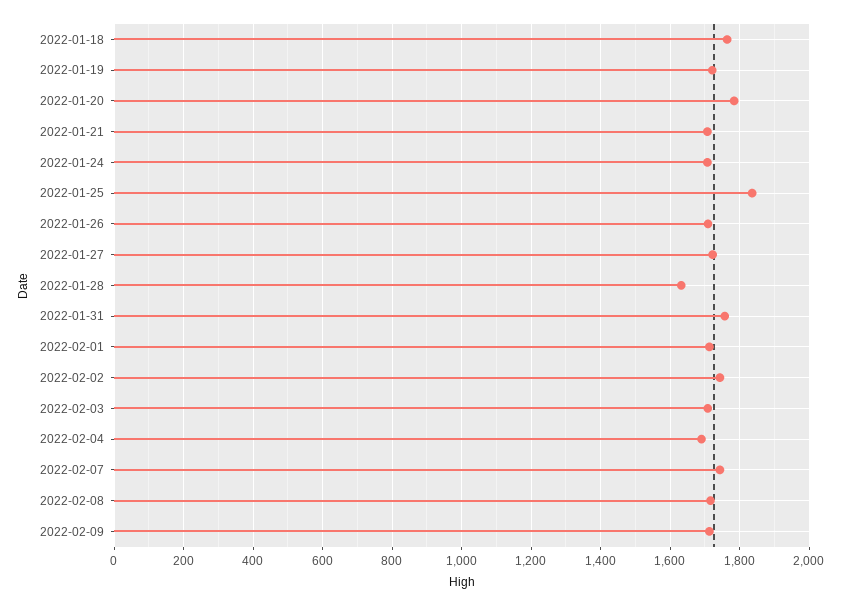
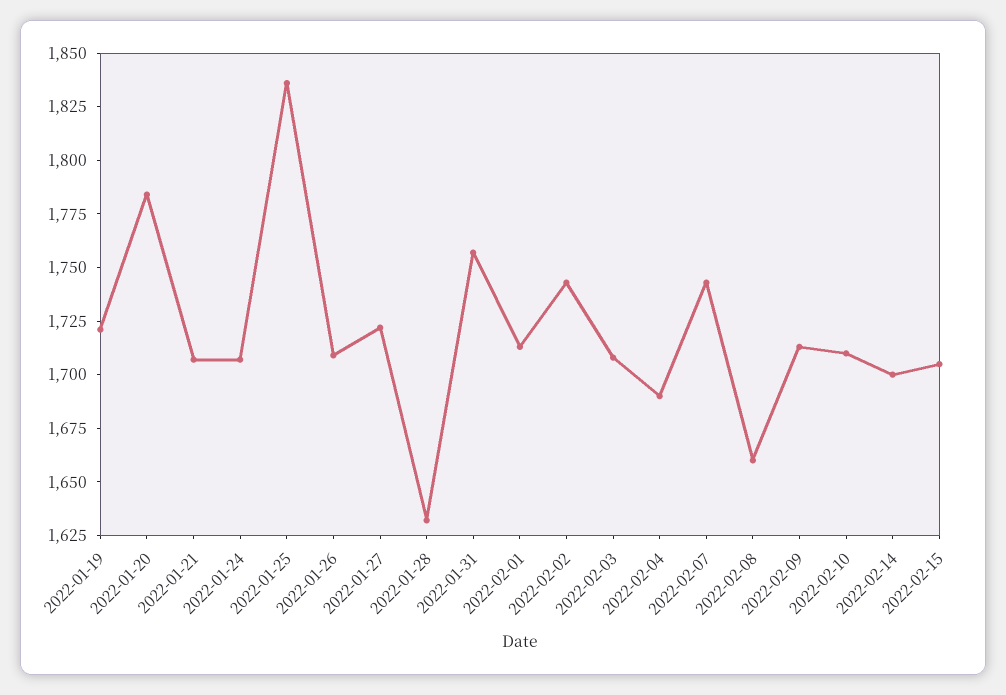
2022-01-18: 1760 -> none
2022-02-08: 1720 -> 1660
2022-02-10: none -> 1710
2022-02-14: none -> 1700
2022-02-15: none -> 1705

